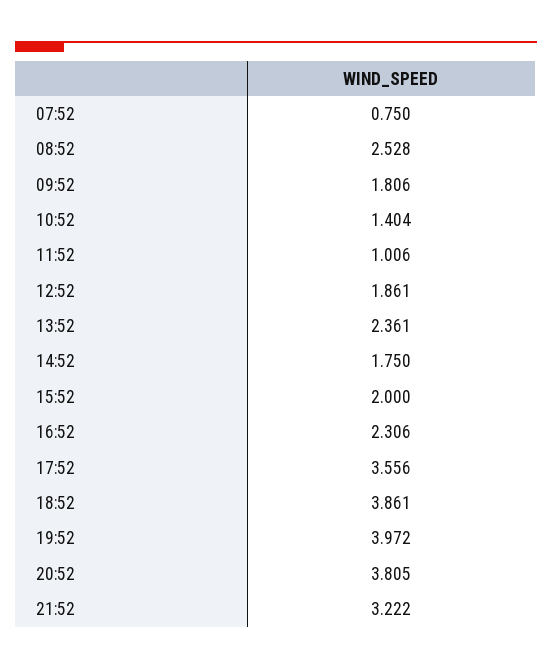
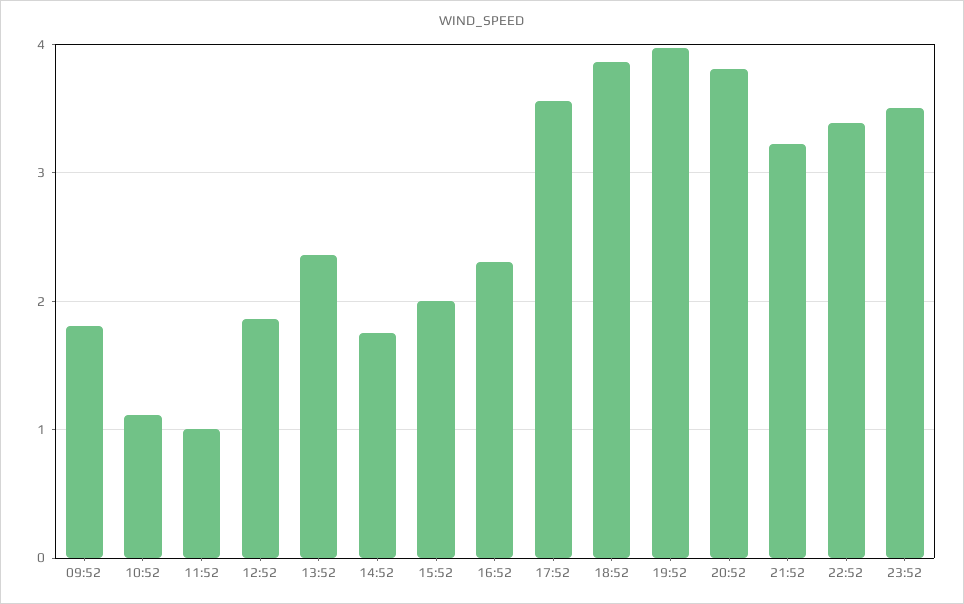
07:52: 0.75 -> none
08:52: 2.528 -> none
10:52: 1.404 -> 1.1
22:52: none -> 3.4
23:52: none -> 3.5

